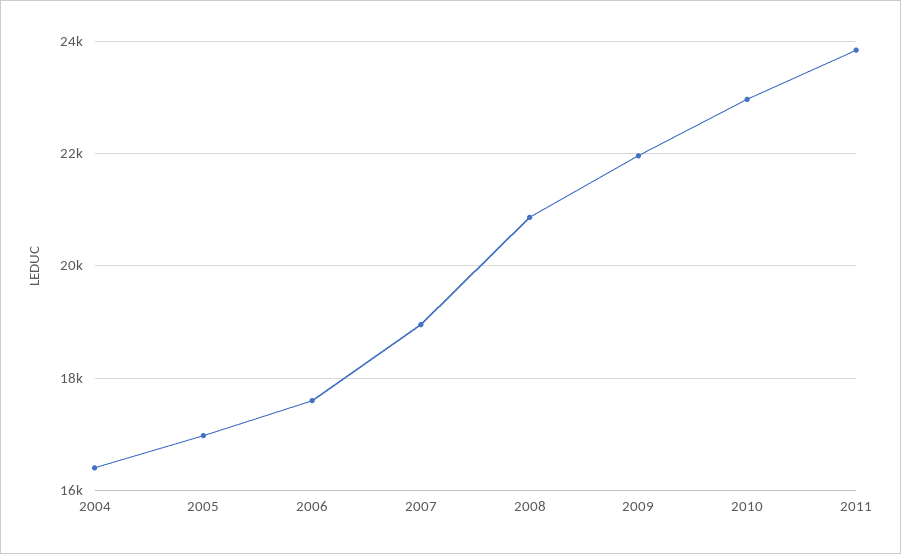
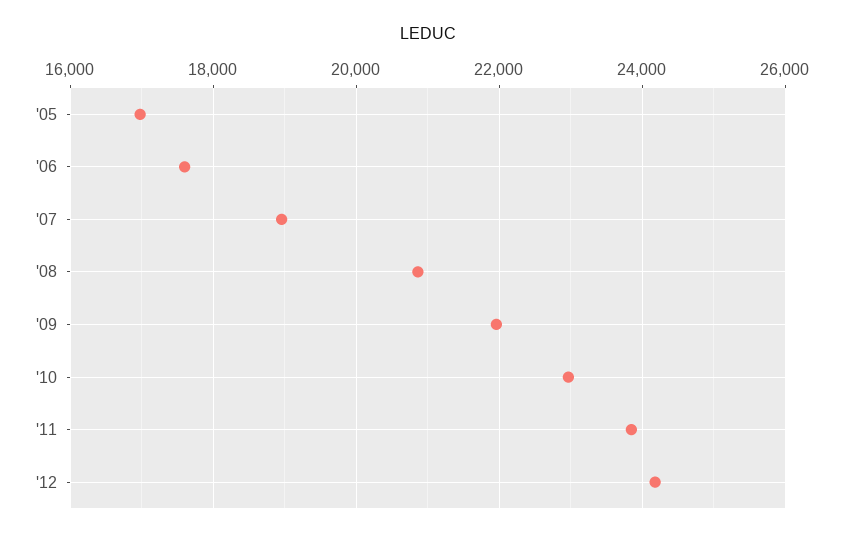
2004: 16400 -> none
'12: none -> 24200

